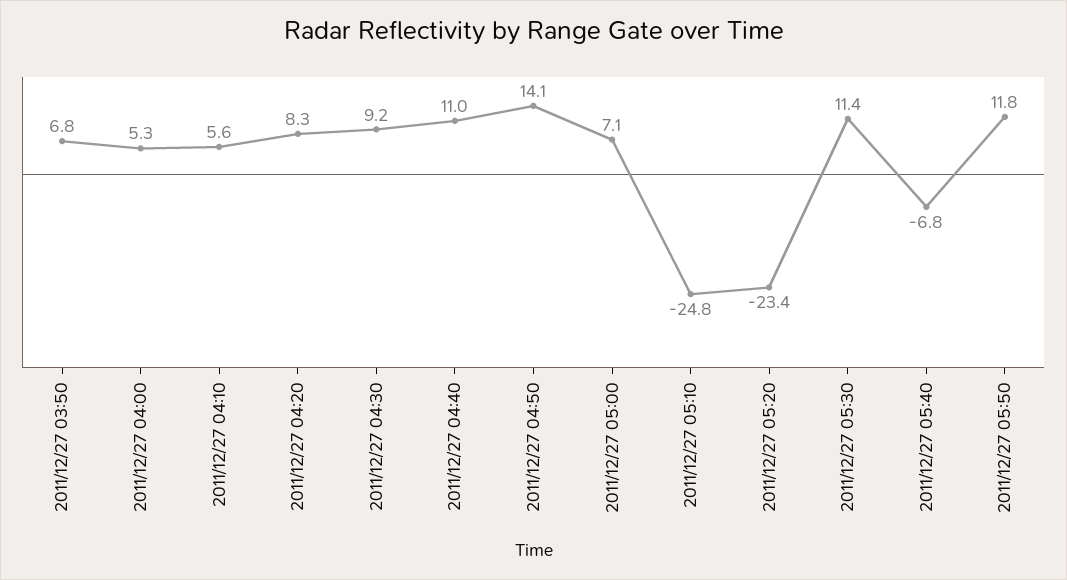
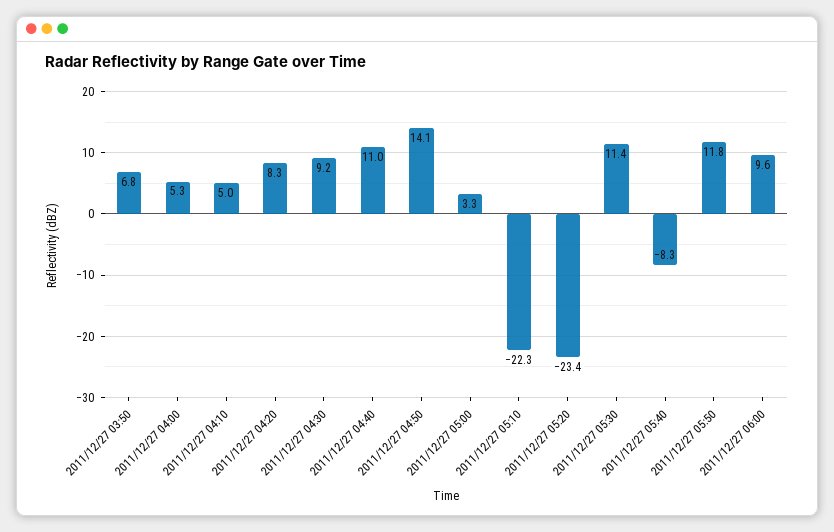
2011/12/27 04:10: 5.6 -> 5
2011/12/27 05:00: 7.1 -> 3.3
2011/12/27 05:10: -24.8 -> -22.3
2011/12/27 05:40: -6.8 -> -8.3
2011/12/27 06:00: none -> 9.6

